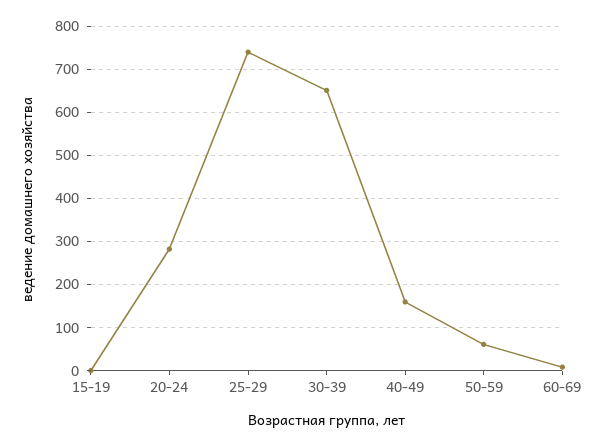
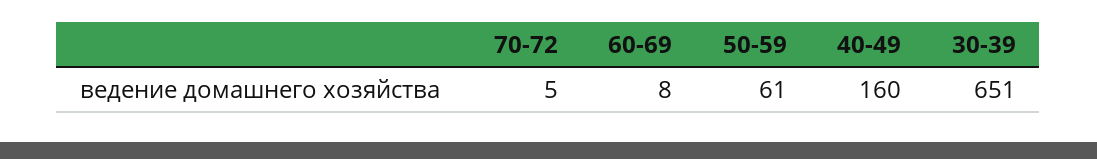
15-19: 0 -> none
20-24: 280 -> none
25-29: 740 -> none
70-72: none -> 5

